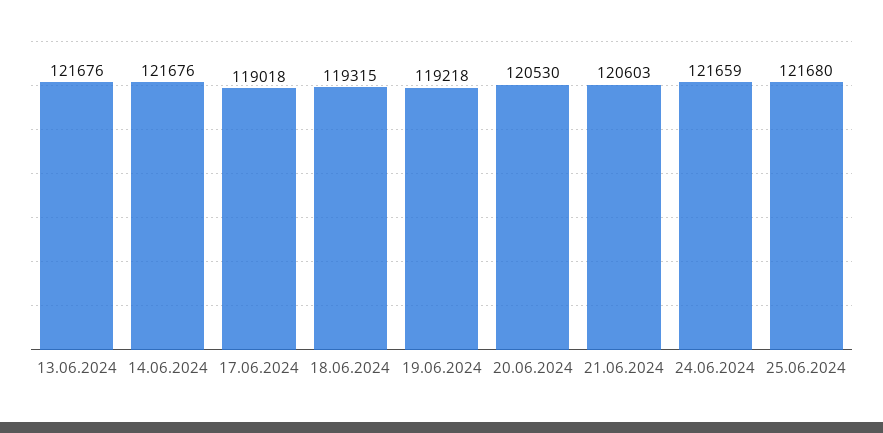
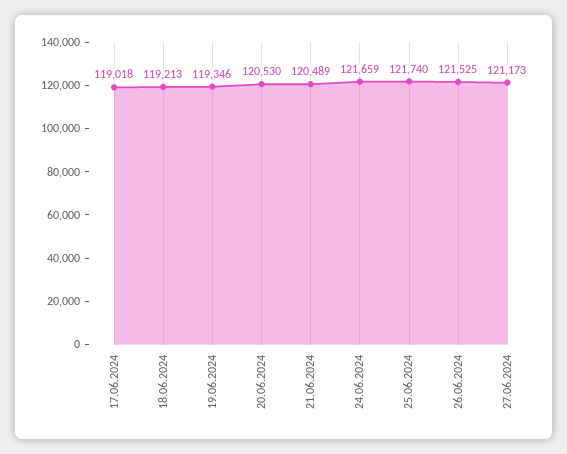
13.06.2024: 121676 -> none
14.06.2024: 121676 -> none
18.06.2024: 119315 -> 119213
19.06.2024: 119218 -> 119346
21.06.2024: 120603 -> 120489
25.06.2024: 121680 -> 121740
26.06.2024: none -> 121525
27.06.2024: none -> 121173

